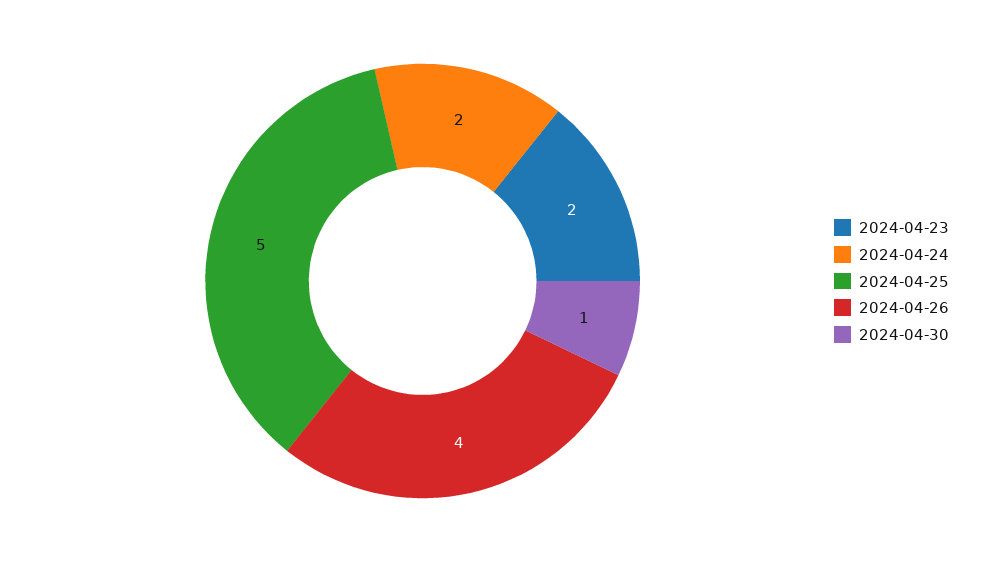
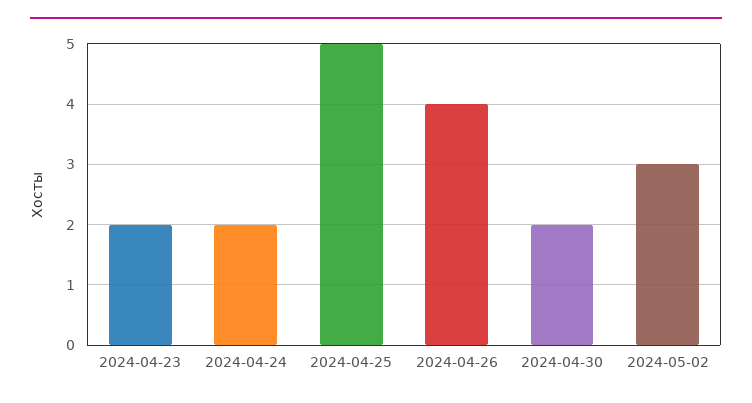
2024-04-30: 1 -> 2
2024-05-02: none -> 3

